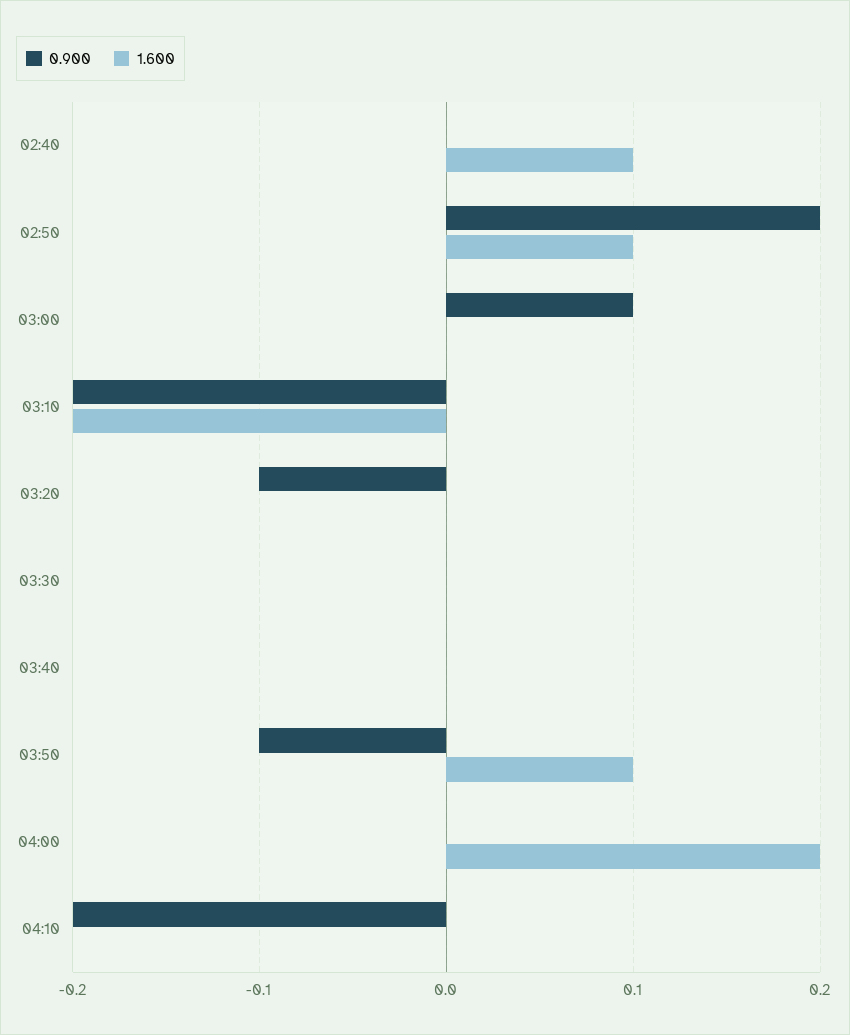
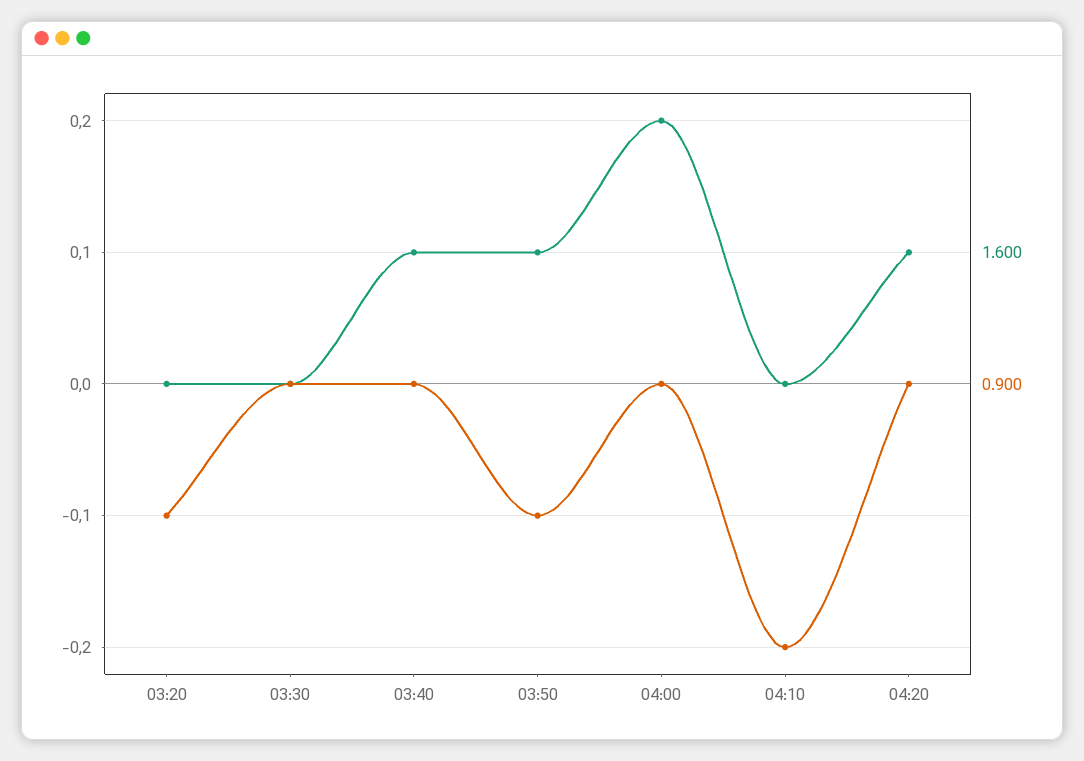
0.900, 02:40: 0 -> none
1.600, 02:40: 0.1 -> none
0.900, 02:50: 0.2 -> none
1.600, 02:50: 0.1 -> none
0.900, 03:00: 0.1 -> none
1.600, 03:00: 0 -> none
0.900, 03:10: -0.2 -> none
1.600, 03:10: -0.2 -> none
1.600, 03:40: 0 -> 0.1
1.600, 04:20: none -> 0.1
0.900, 04:20: none -> 0

